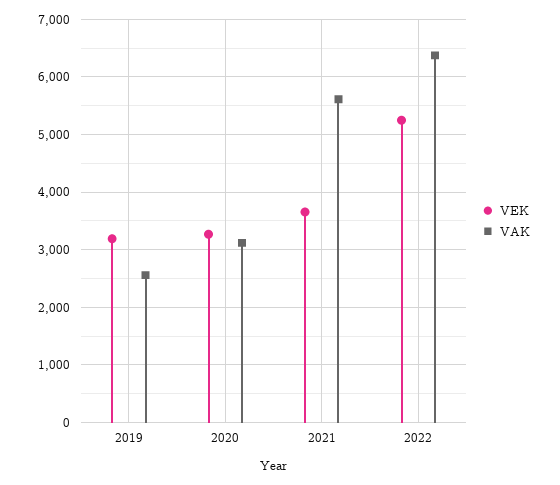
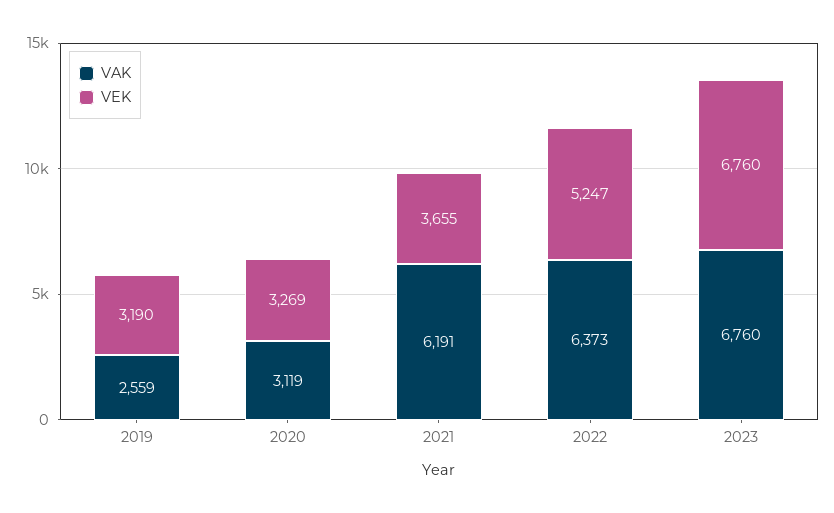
VAK, 2021: 5600 -> 6191
VAK, 2023: none -> 6760
VEK, 2023: none -> 6760

